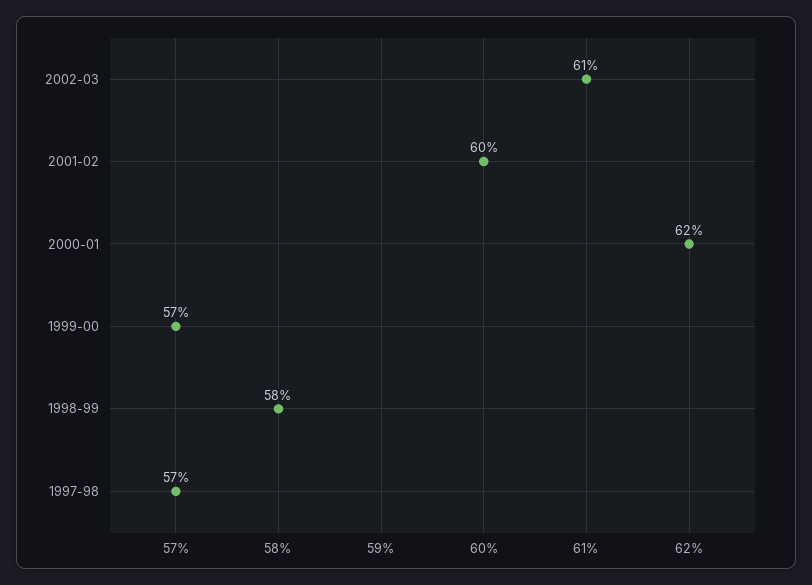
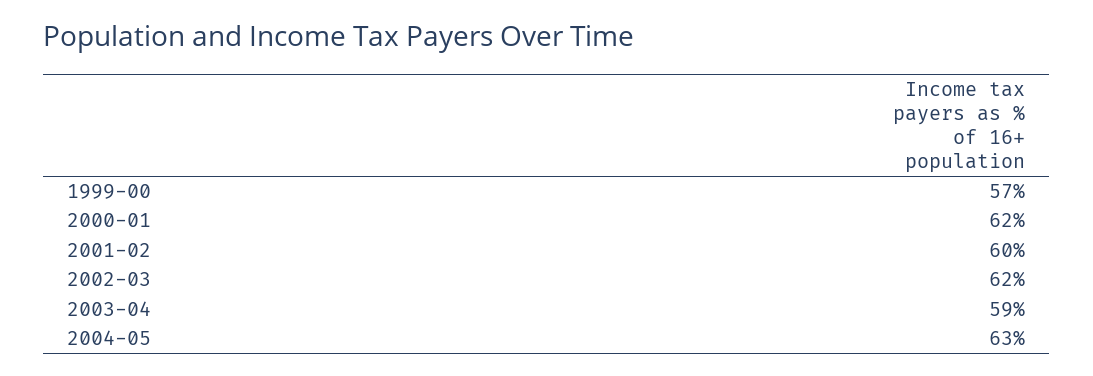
2002-03: 61 -> 62
1998-99: 58 -> none
1997-98: 57 -> none
2003-04: none -> 59
2004-05: none -> 63

